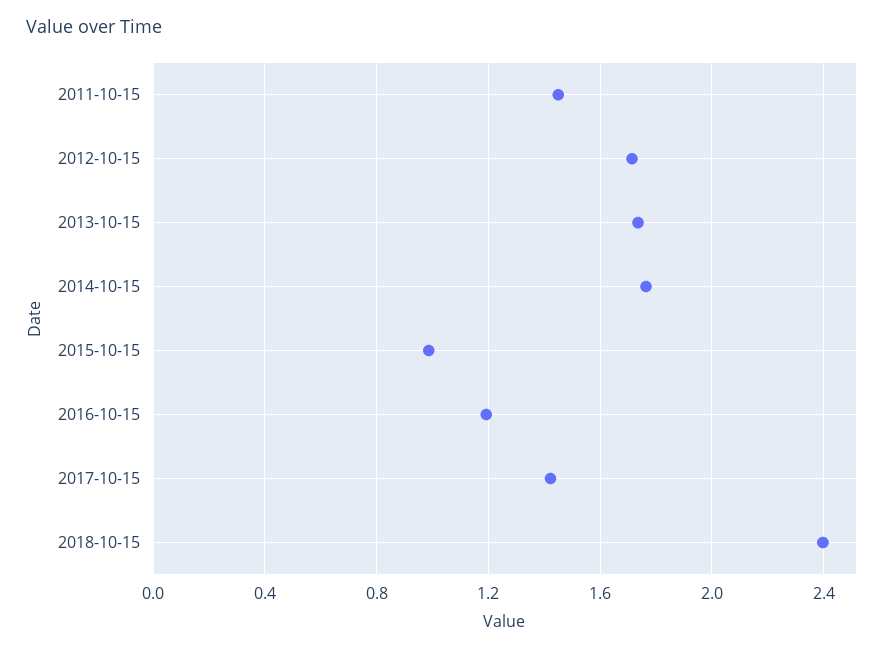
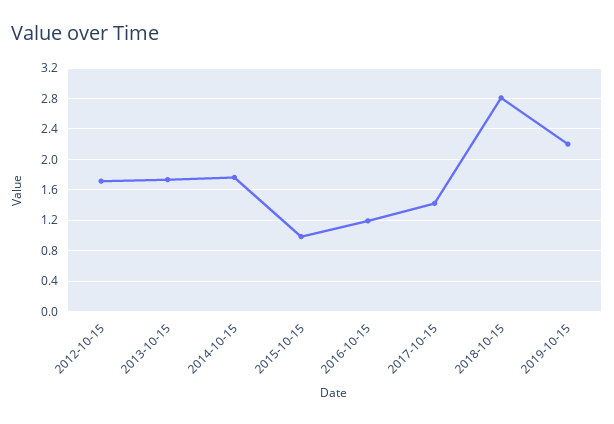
2011-10-15: 1.45 -> none
2018-10-15: 2.4 -> 2.8
2019-10-15: none -> 2.2

